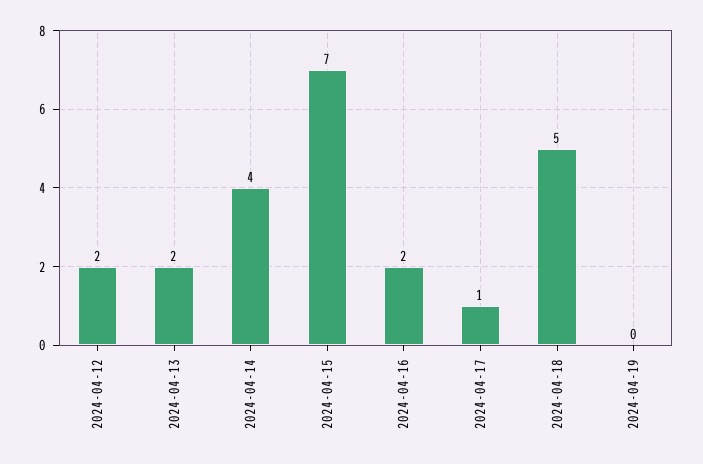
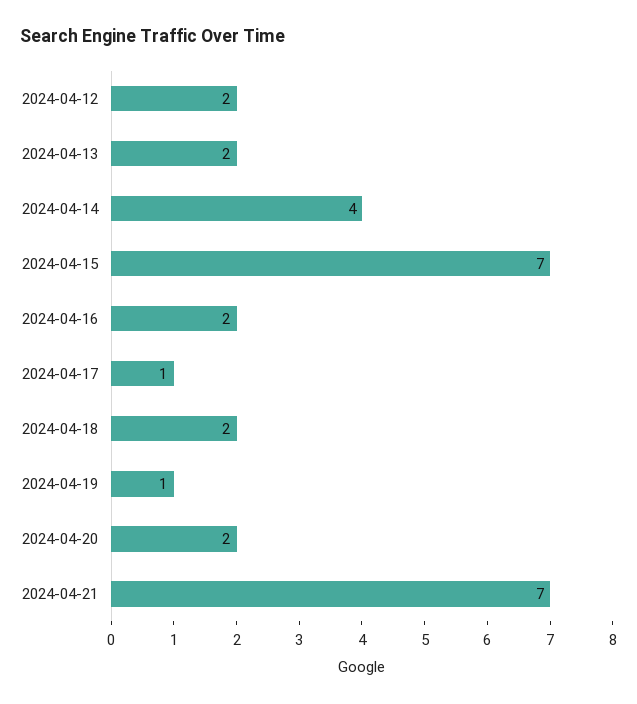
2024-04-18: 5 -> 2
2024-04-19: 0 -> 1
2024-04-20: none -> 2
2024-04-21: none -> 7

